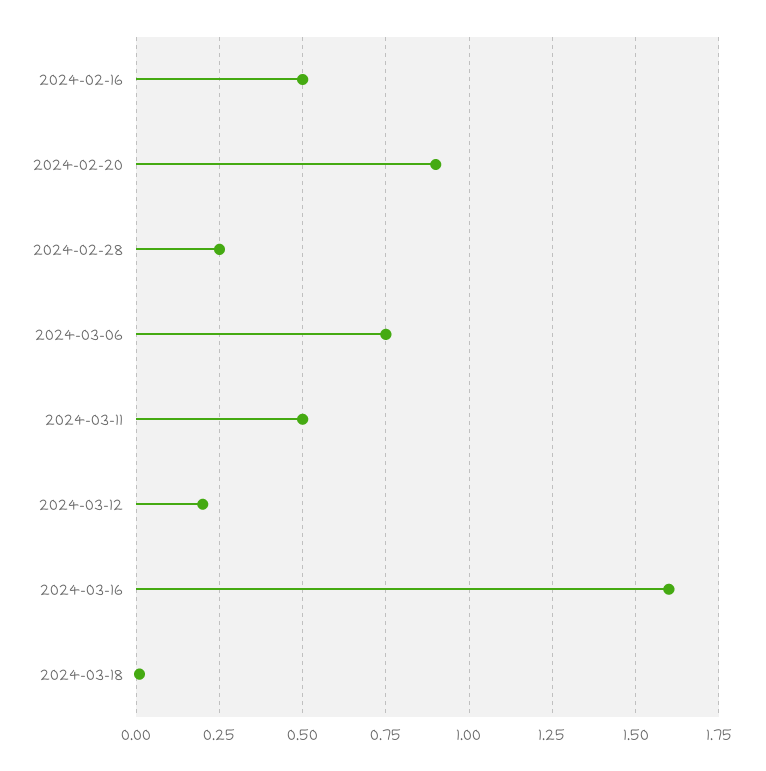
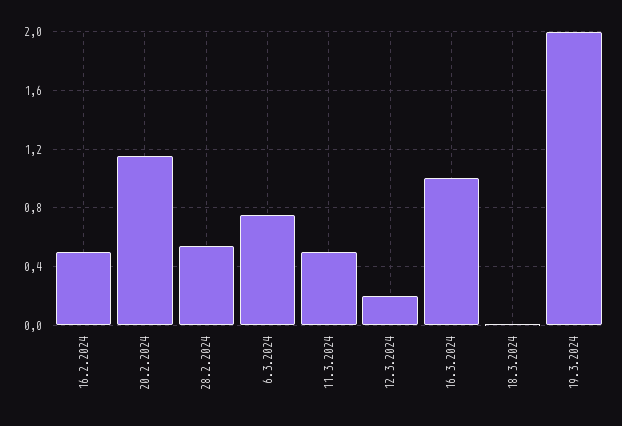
2024-02-20: 0.9 -> 1.15
2024-02-28: 0.25 -> 0.55
2024-03-16: 1.6 -> 1
19.3.2024: none -> 2

